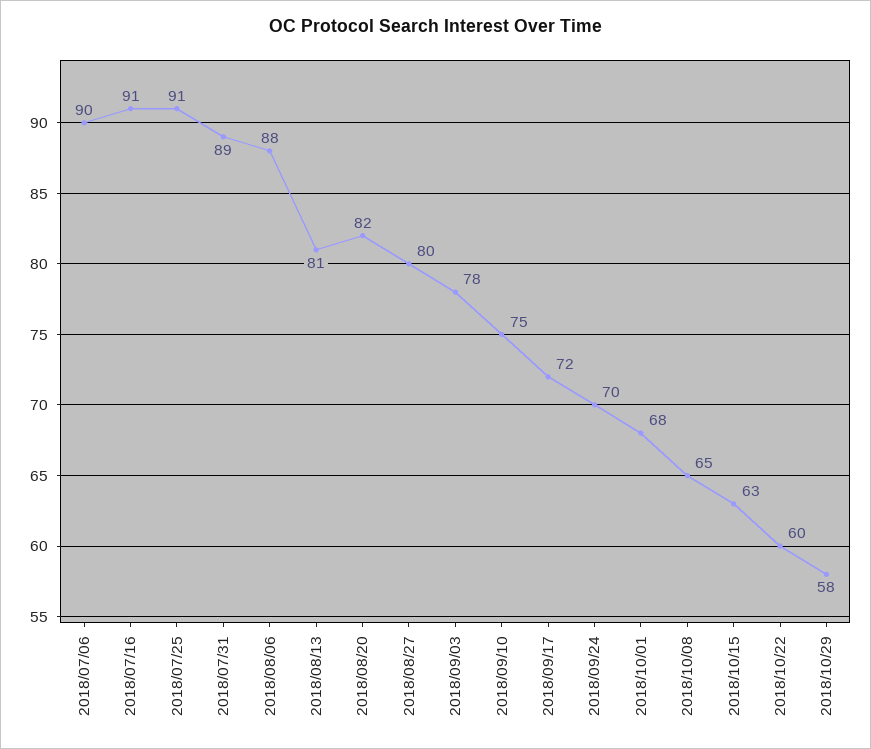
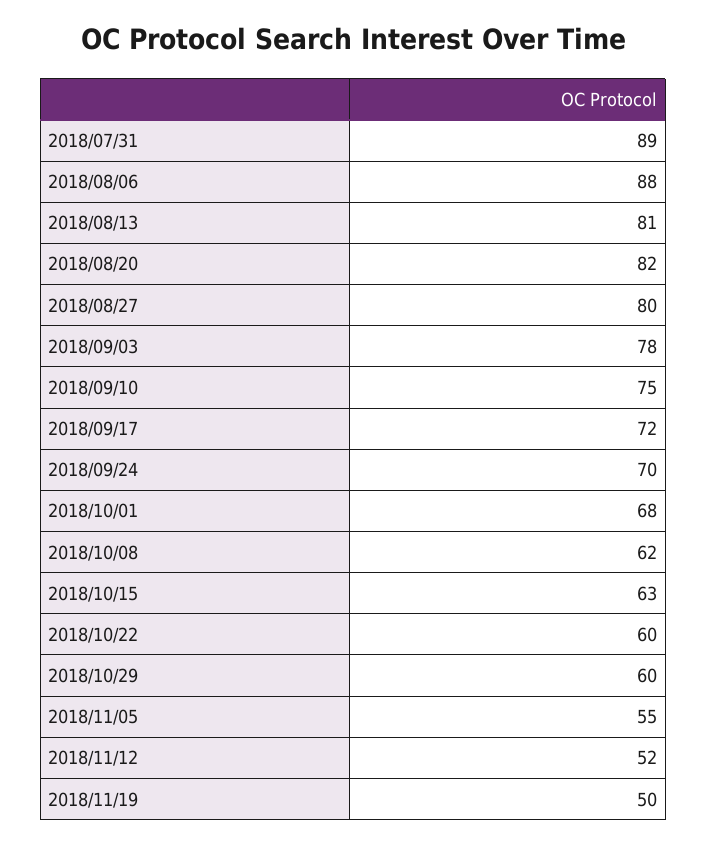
2018/07/06: 90 -> none
2018/07/16: 91 -> none
2018/07/25: 91 -> none
2018/10/08: 65 -> 62
2018/10/29: 58 -> 60
2018/11/05: none -> 55
2018/11/12: none -> 52
2018/11/19: none -> 50

